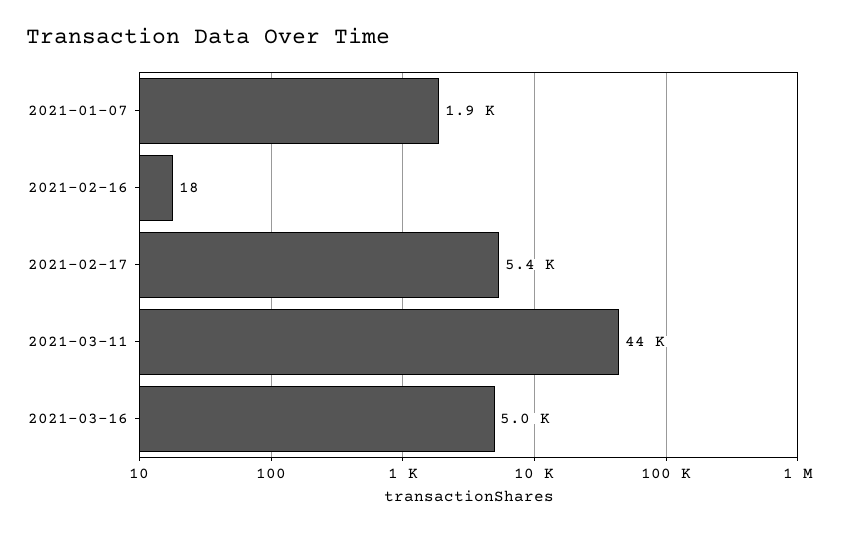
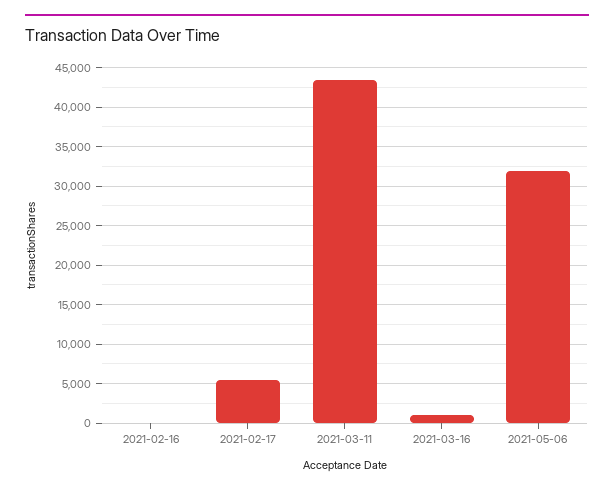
2021-01-07: 1900 -> none
2021-03-16: 5000 -> 1000
2021-05-06: none -> 32000

